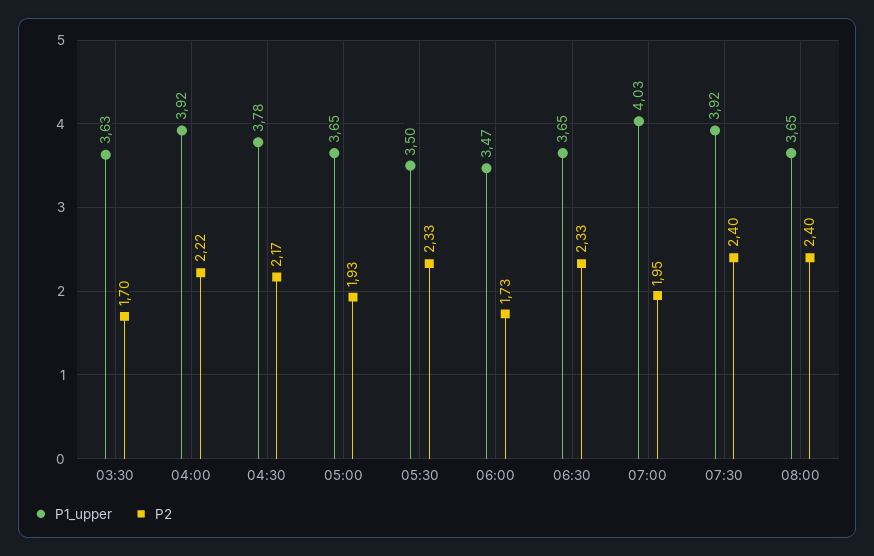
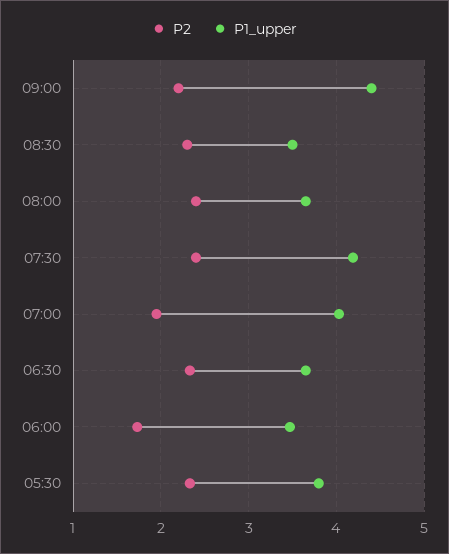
P1_upper, 03:30: 3.63 -> none
P2, 03:30: 1.7 -> none
P1_upper, 04:00: 3.92 -> none
P2, 04:00: 2.22 -> none
P1_upper, 04:30: 3.78 -> none
P2, 04:30: 2.17 -> none
P1_upper, 05:00: 3.65 -> none
P2, 05:00: 1.93 -> none
P1_upper, 05:30: 3.5 -> 3.8
P1_upper, 07:30: 3.92 -> 4.2
P2, 09:00: none -> 2.2
P1_upper, 09:00: none -> 4.4
P2, 08:30: none -> 2.3
P1_upper, 08:30: none -> 3.5

